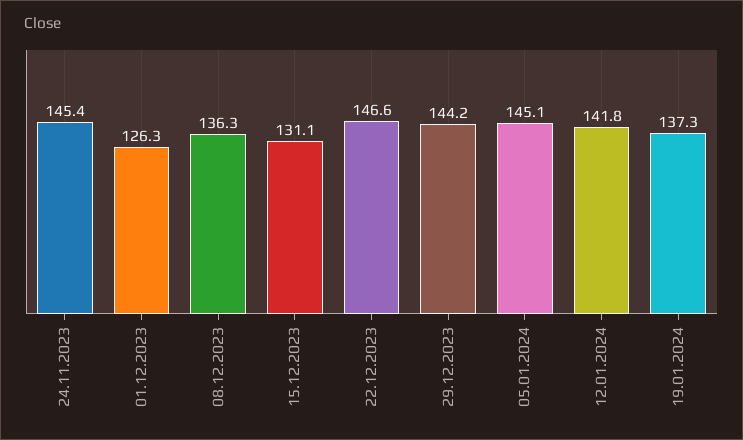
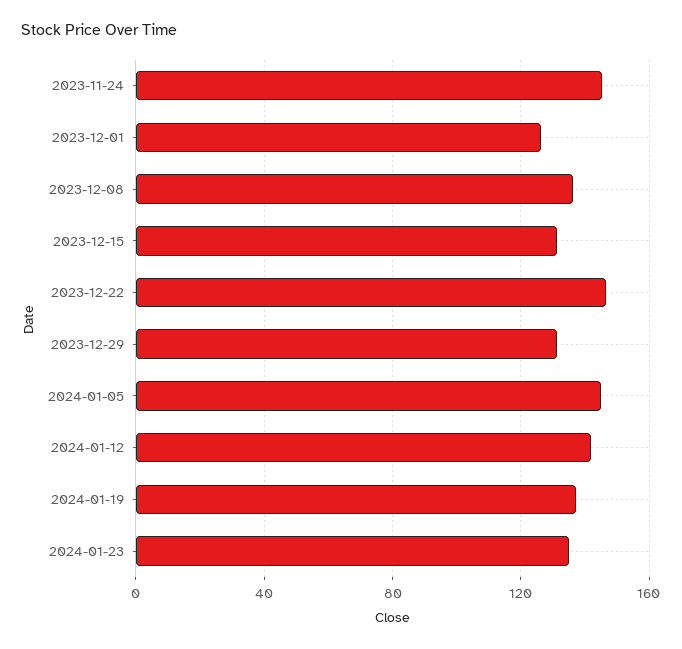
29.12.2023: 144.2 -> 130
2024-01-23: none -> 135

